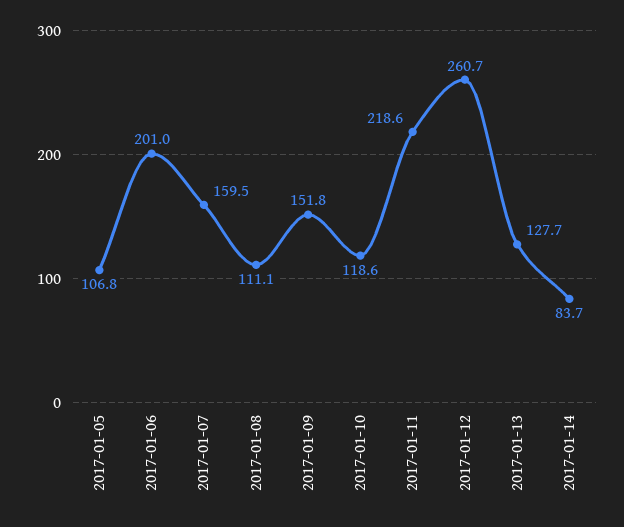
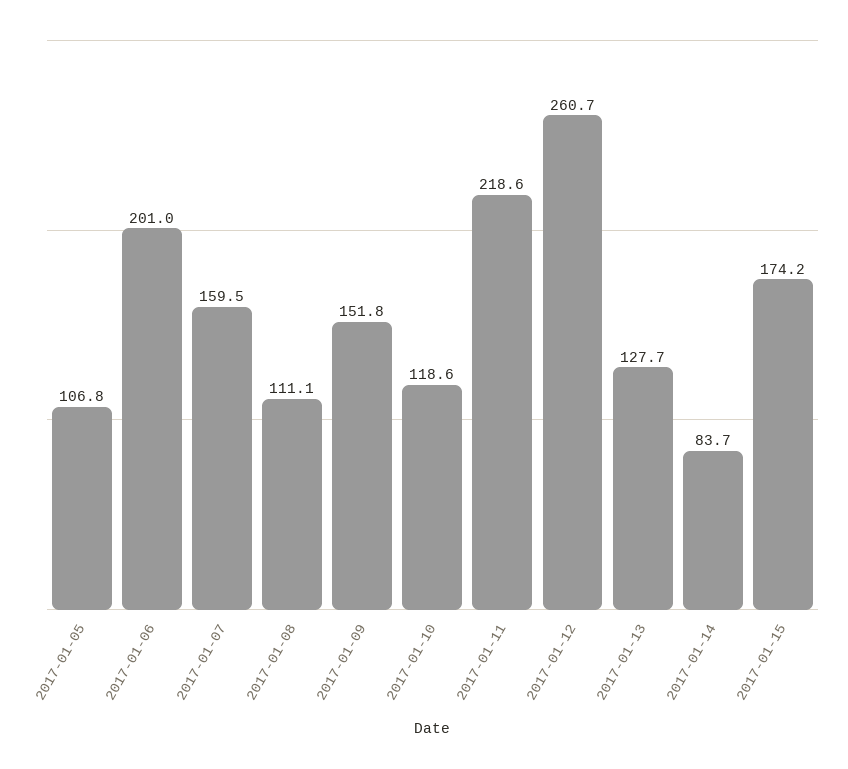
2017-01-15: none -> 174.2

